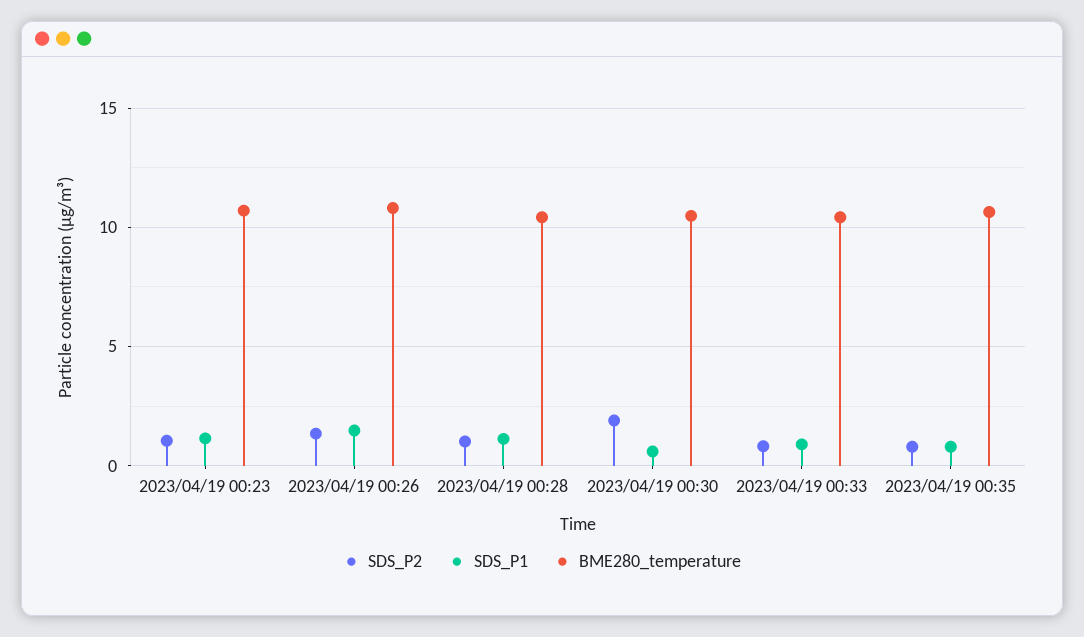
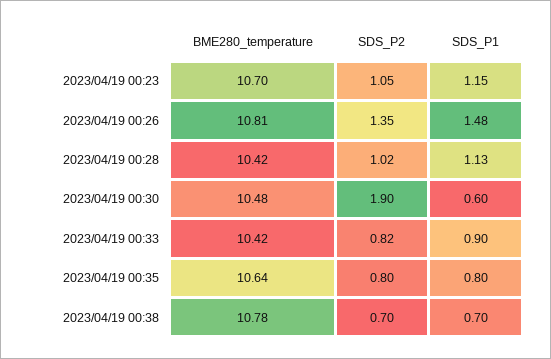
BME280_temperature, 2023/04/19 00:38: none -> 10.78
SDS_P2, 2023/04/19 00:38: none -> 0.7
SDS_P1, 2023/04/19 00:38: none -> 0.7

